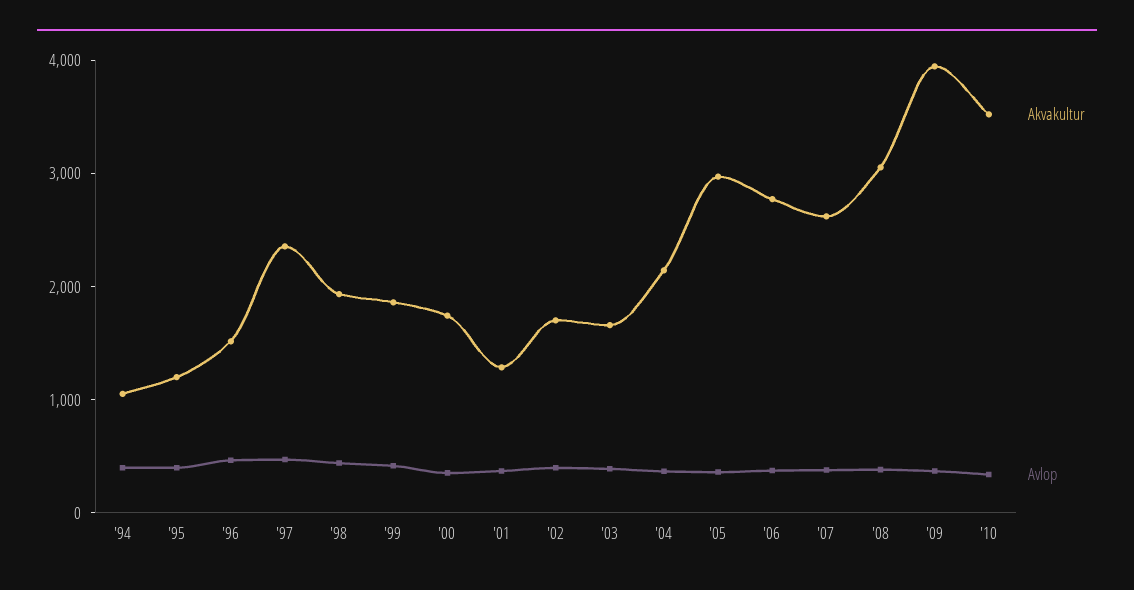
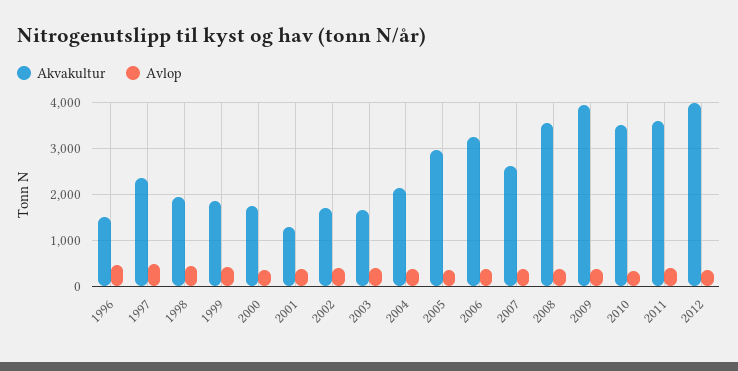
Akvakultur, '94: 1000 -> none
Avlop, '94: 400 -> none
Akvakultur, '95: 1200 -> none
Avlop, '95: 400 -> none
Akvakultur, '06: 2800 -> 3200
Akvakultur, '08: 3000 -> 3600
Akvakultur, 2011: none -> 3600
Avlop, 2011: none -> 400
Akvakultur, 2012: none -> 4000
Avlop, 2012: none -> 400

